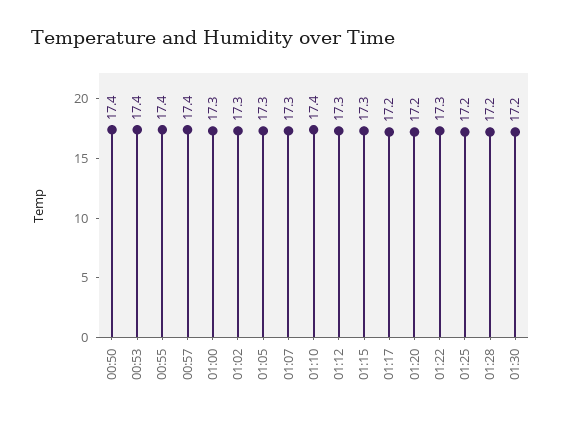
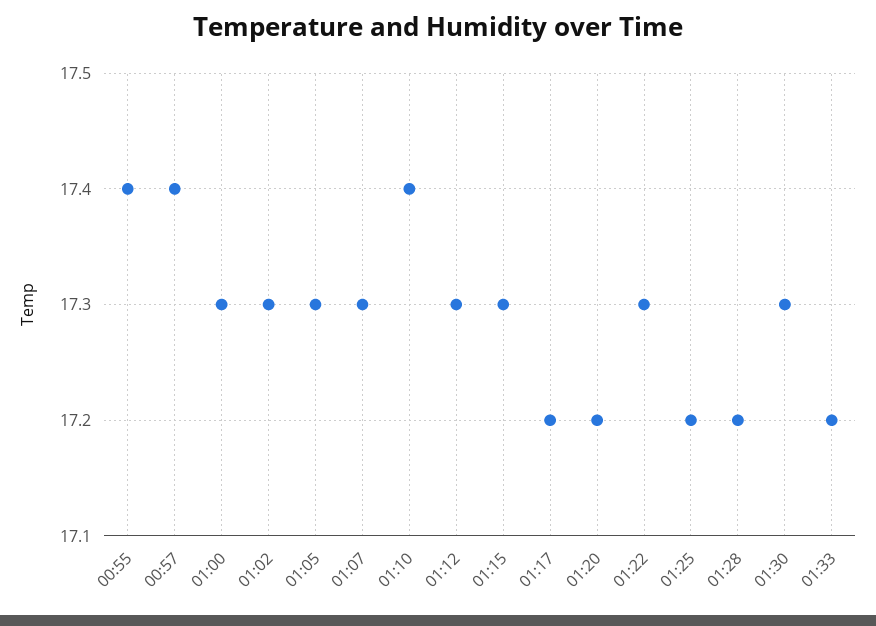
00:50: 17.4 -> none
00:53: 17.4 -> none
01:30: 17.2 -> 17.3
01:33: none -> 17.2

